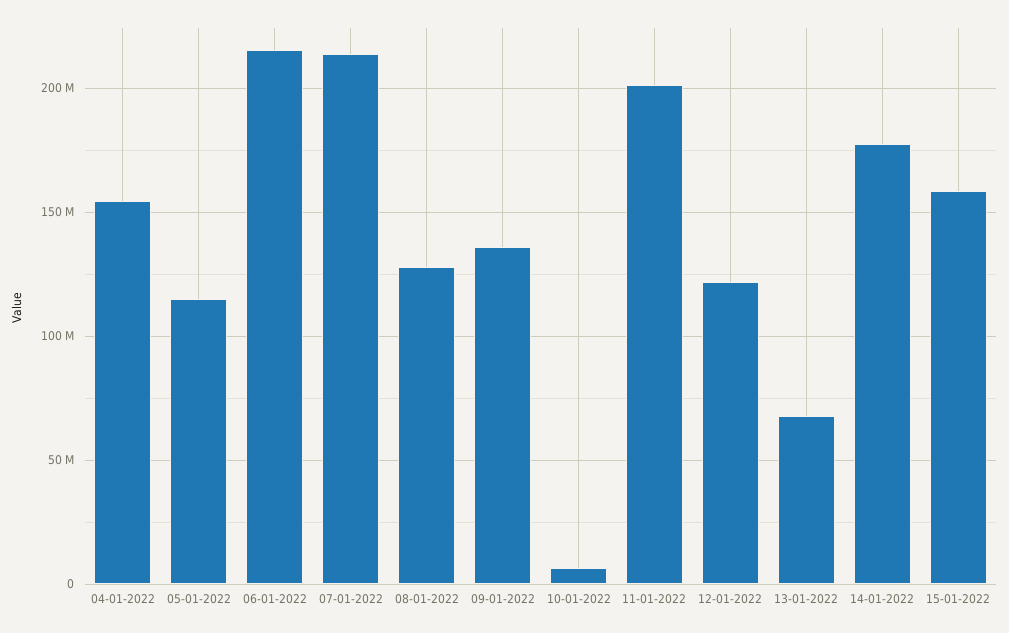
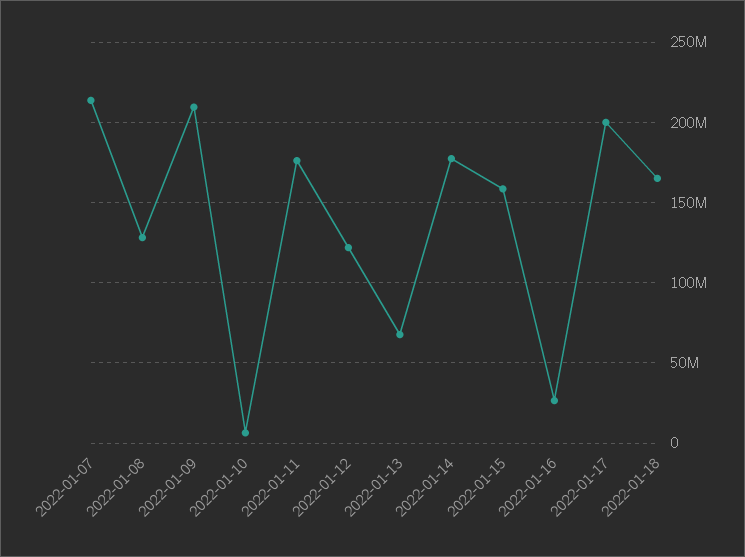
04-01-2022: 155000000 -> none
05-01-2022: 115000000 -> none
06-01-2022: 215000000 -> none
09-01-2022: 135000000 -> 210000000
11-01-2022: 200000000 -> 175000000
2022-01-16: none -> 25000000
2022-01-17: none -> 200000000
2022-01-18: none -> 165000000

